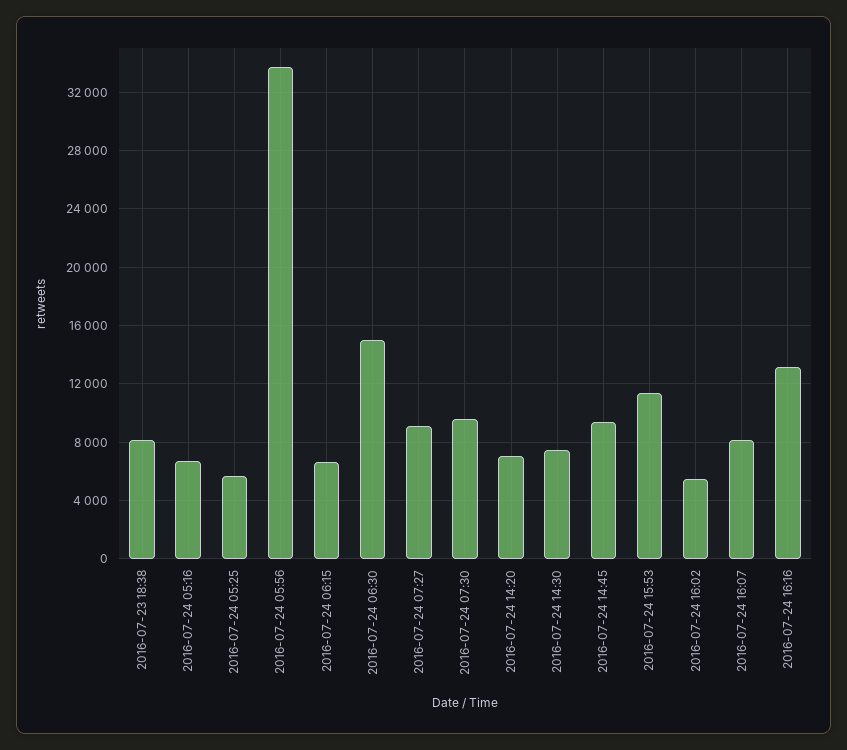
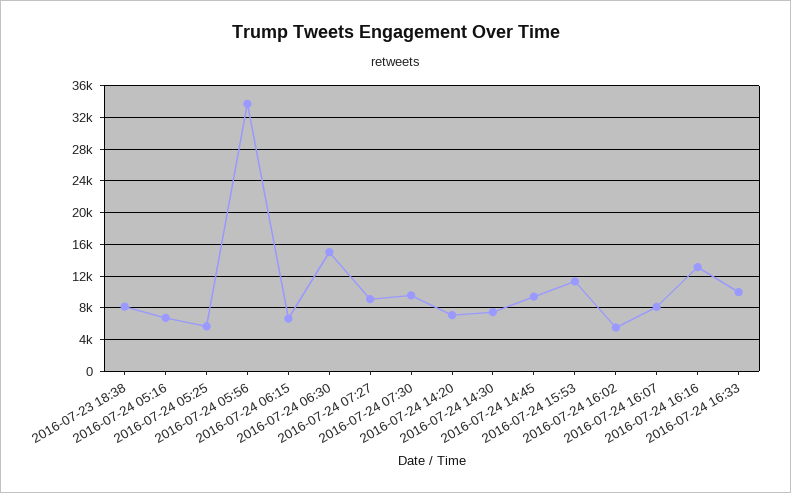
2016-07-24 16:33: none -> 10000

